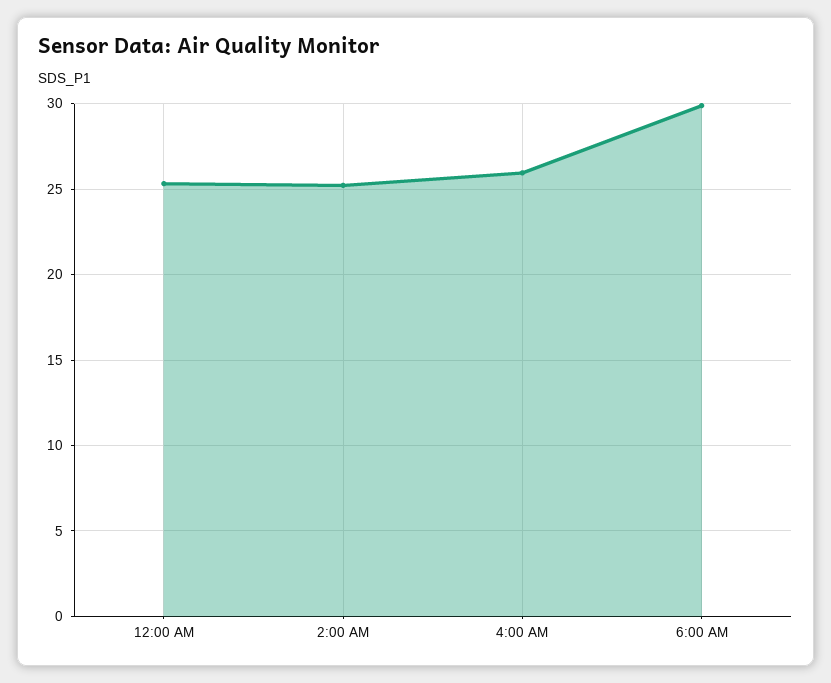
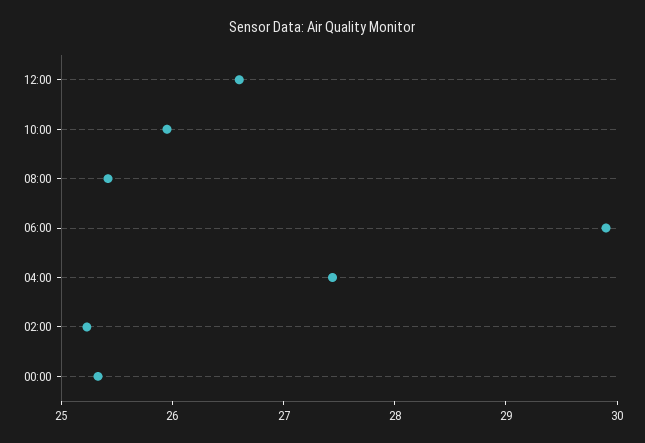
4:00 AM: 26 -> 27.4
12:00: none -> 26.6
10:00: none -> 26
08:00: none -> 25.4

